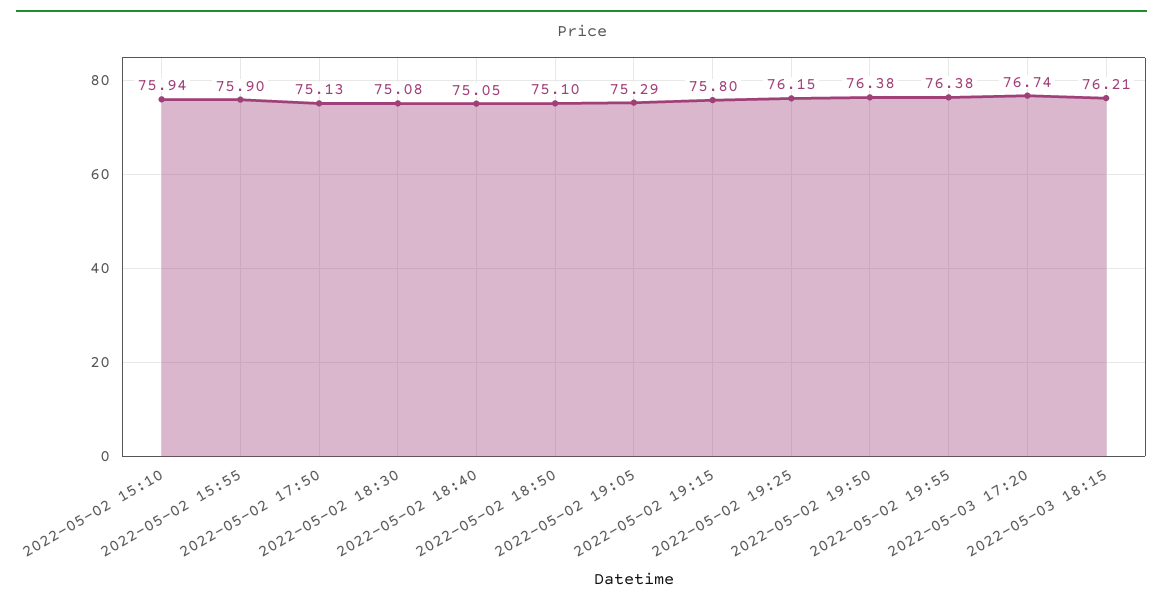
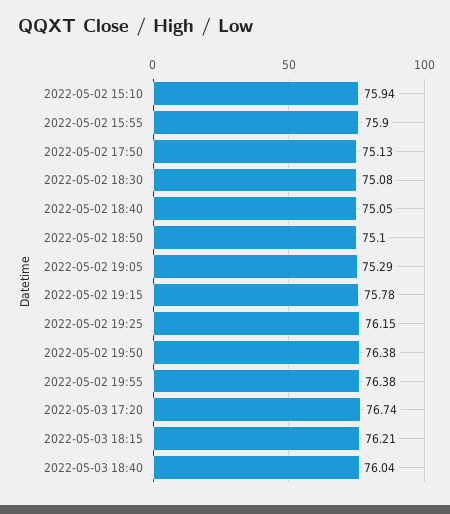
2022-05-02 19:15: 75.8 -> 75.78
2022-05-03 18:40: none -> 76.04

